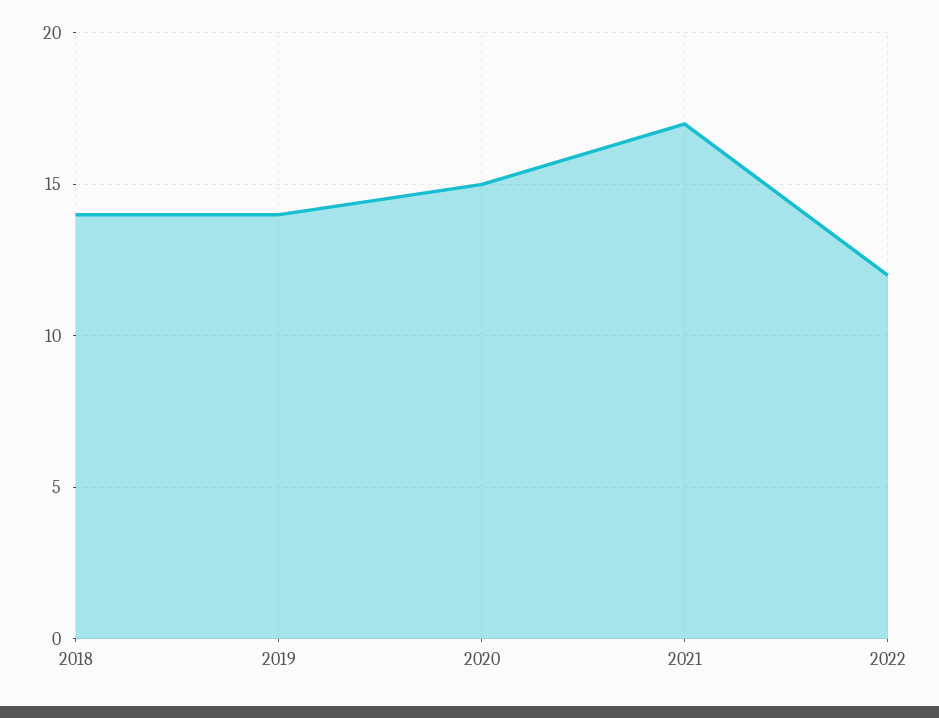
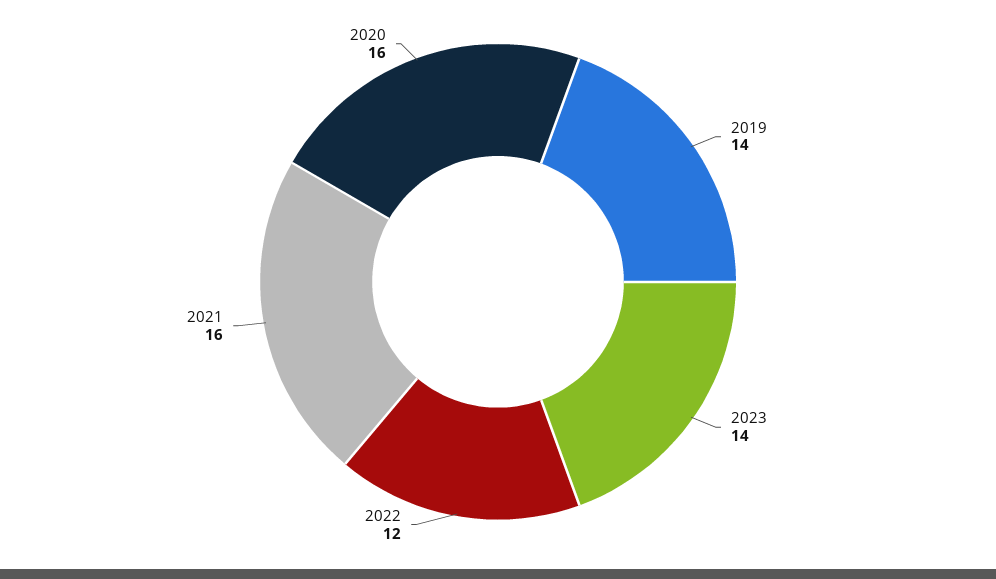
2018: 14 -> none
2020: 15 -> 16
2021: 17 -> 16
2023: none -> 14

